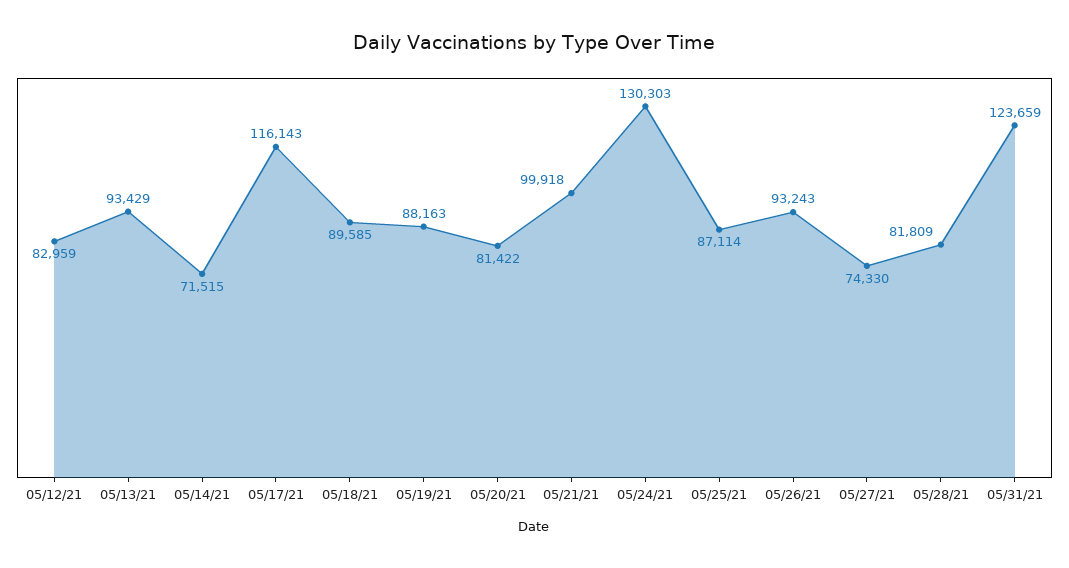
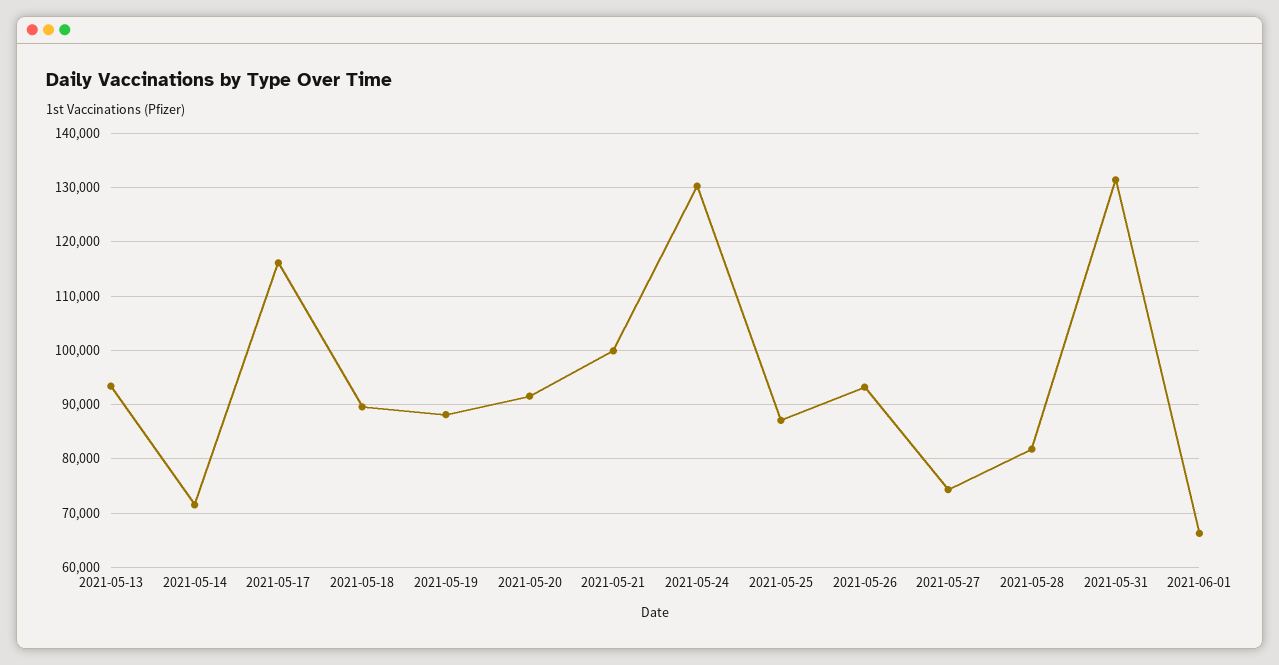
05/12/21: 82959 -> none
05/20/21: 81422 -> 92000
05/31/21: 123659 -> 132000
2021-06-01: none -> 66000

